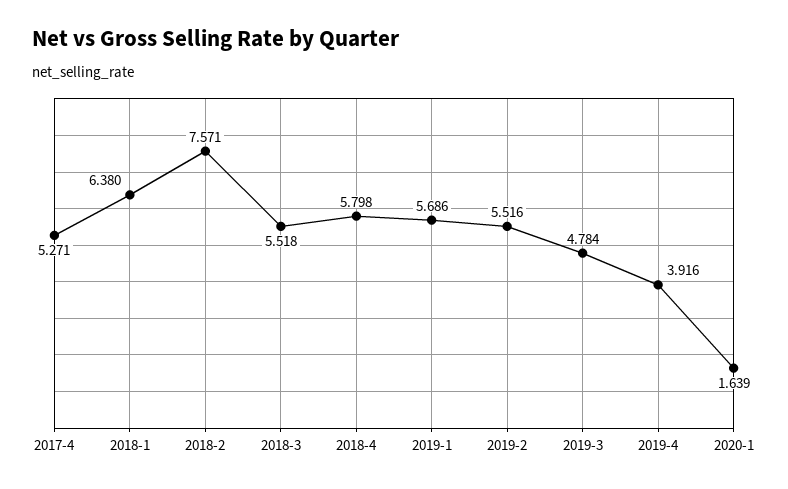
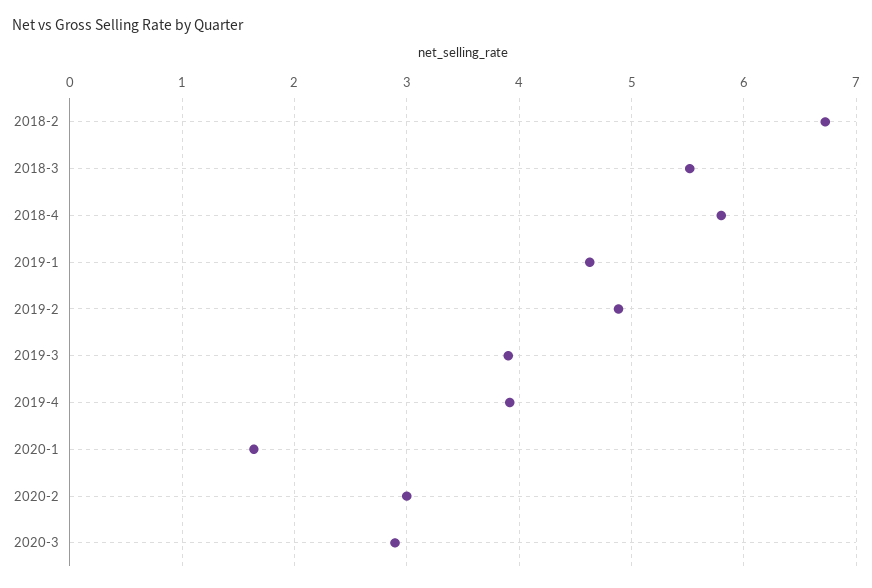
2017-4: 5.271 -> none
2018-1: 6.38 -> none
2018-2: 7.571 -> 6.7
2019-1: 5.686 -> 4.6
2019-2: 5.516 -> 4.9
2019-3: 4.784 -> 3.9
2020-2: none -> 3
2020-3: none -> 2.9

